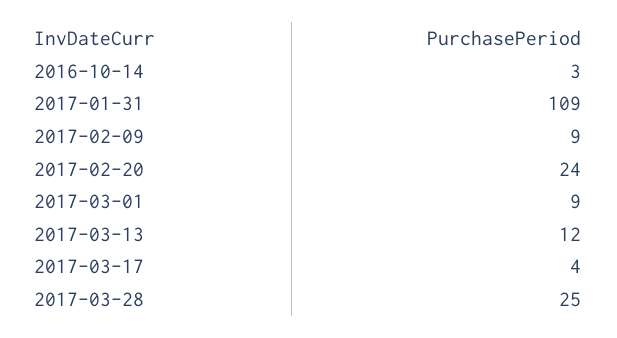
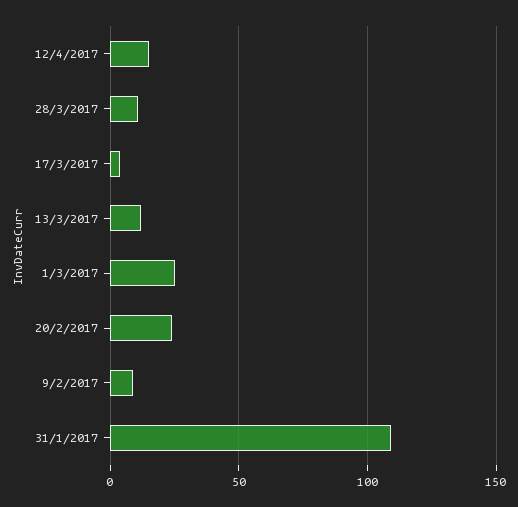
2016-10-14: 3 -> none
2017-03-01: 9 -> 25
2017-03-28: 25 -> 10
12/4/2017: none -> 15

